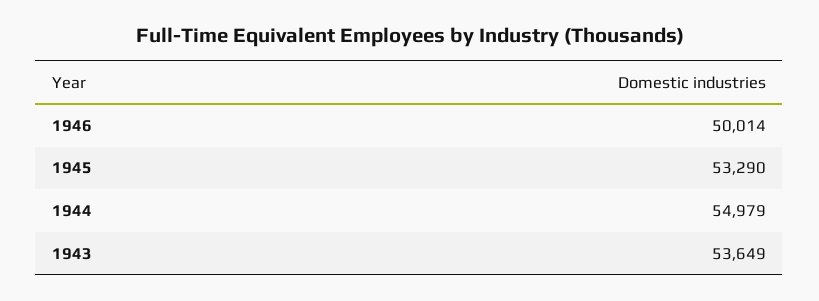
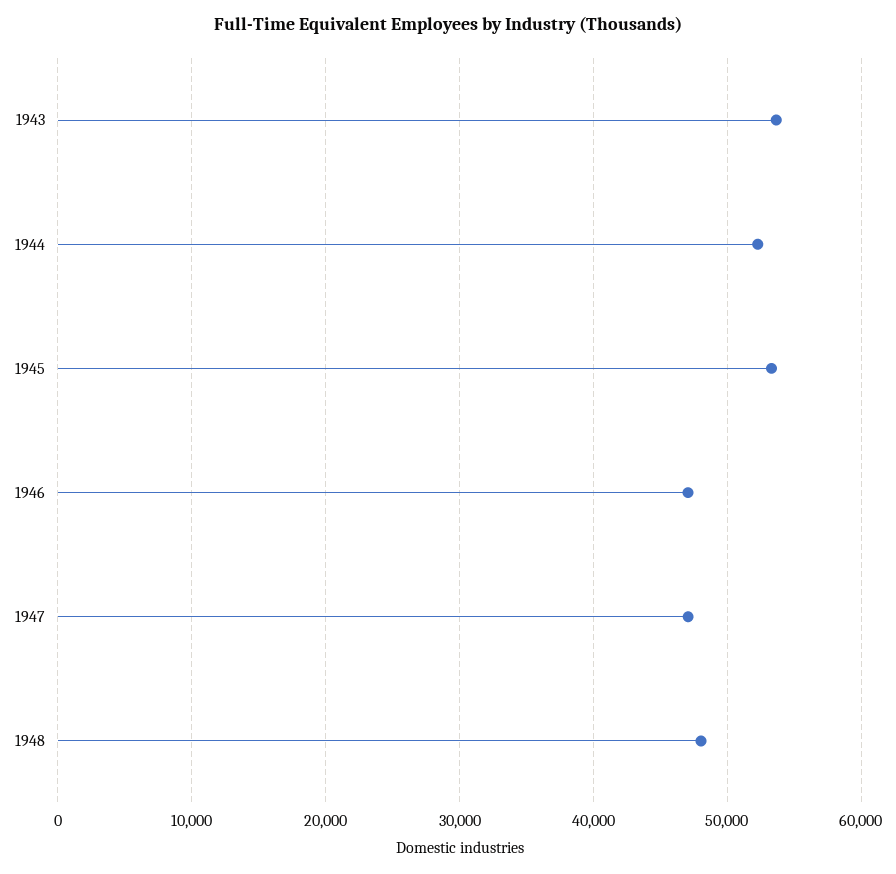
1946: 50014 -> 47000
1944: 54979 -> 52000
1947: none -> 47000
1948: none -> 48000

